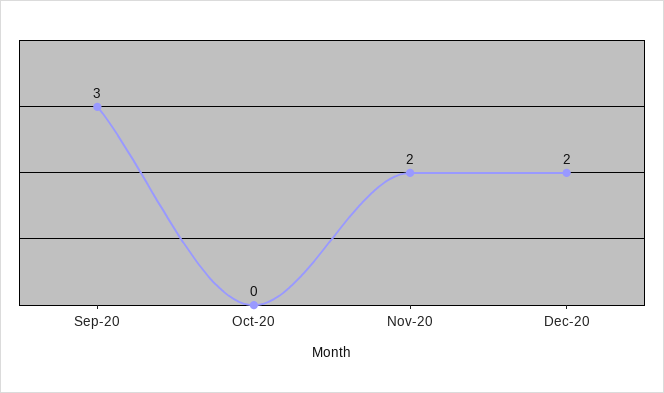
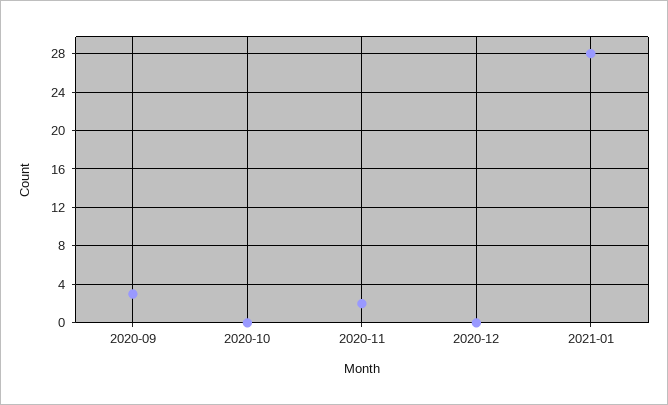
Dec-20: 2 -> 0
2021-01: none -> 28

